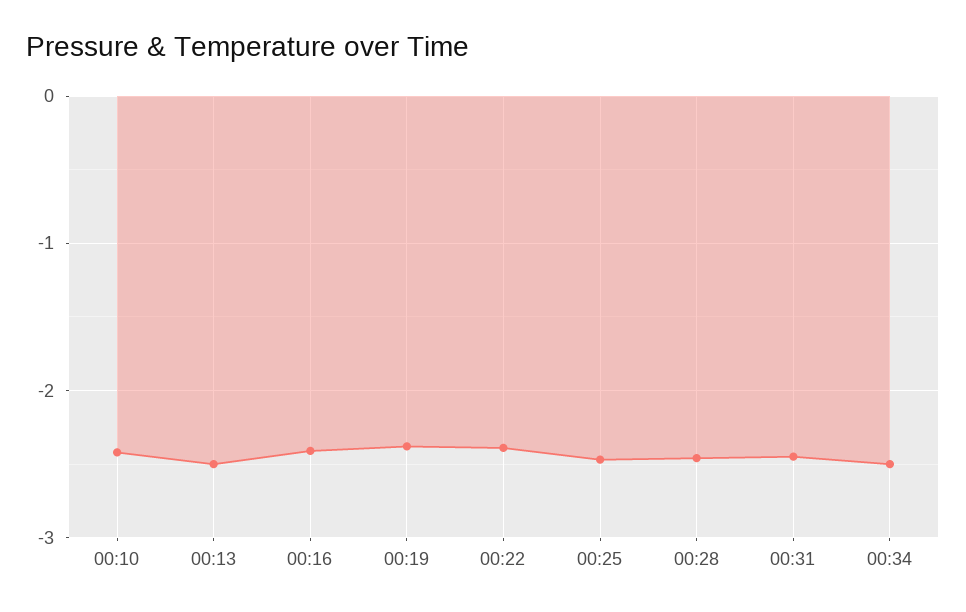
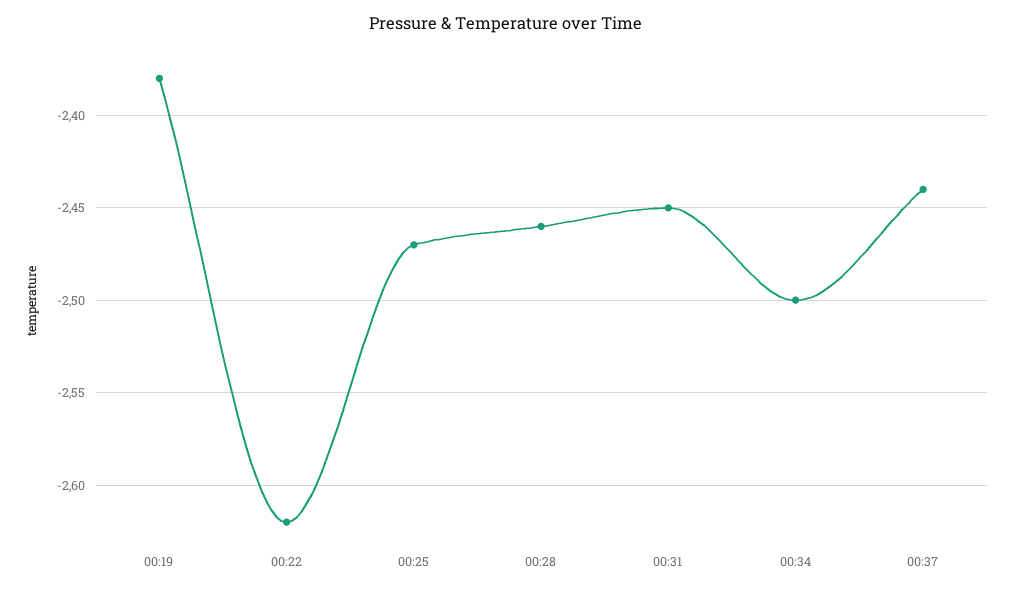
00:10: -2.4 -> none
00:13: -2.5 -> none
00:16: -2.4 -> none
00:22: -2.4 -> -2.62
00:37: none -> -2.44

